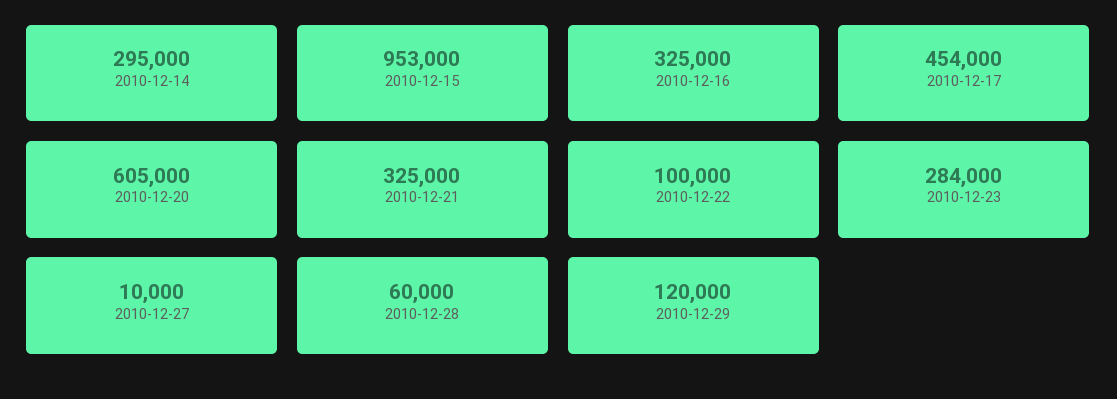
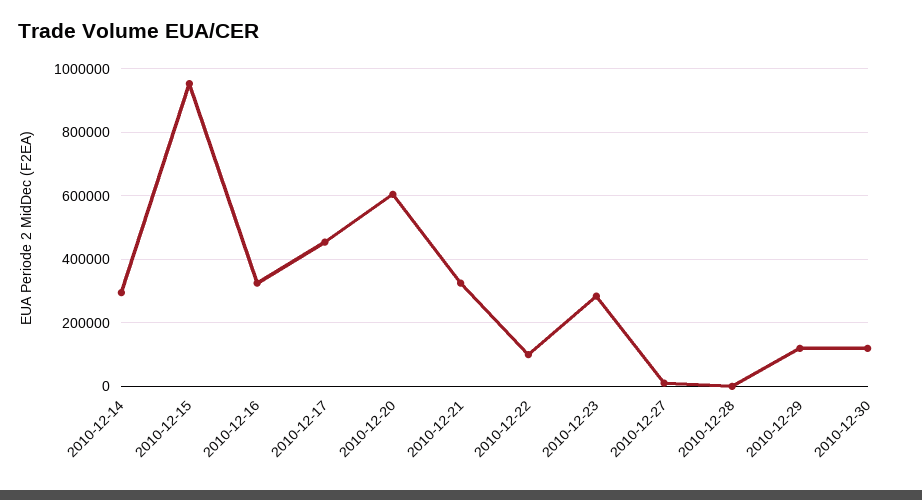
2010-12-28: 60000 -> 0
2010-12-30: none -> 120000

